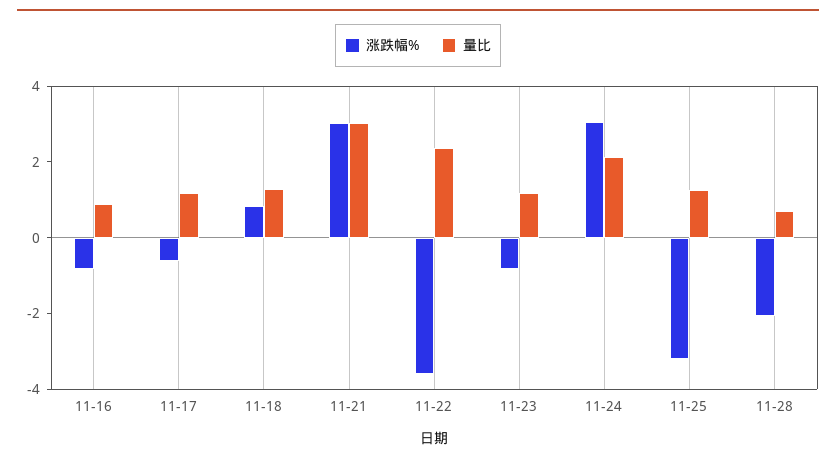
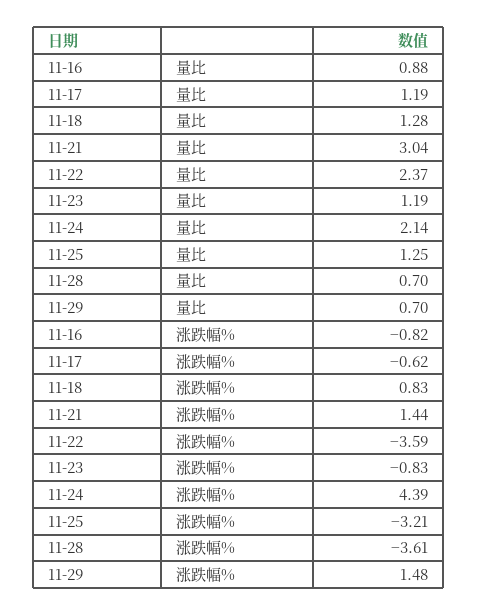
涨跌幅%, 11-21: 3 -> 1.44
涨跌幅%, 11-24: 3 -> 4.39
涨跌幅%, 11-28: -2 -> -3.61
量比, 11-29: none -> 0.7
涨跌幅%, 11-29: none -> 1.48

